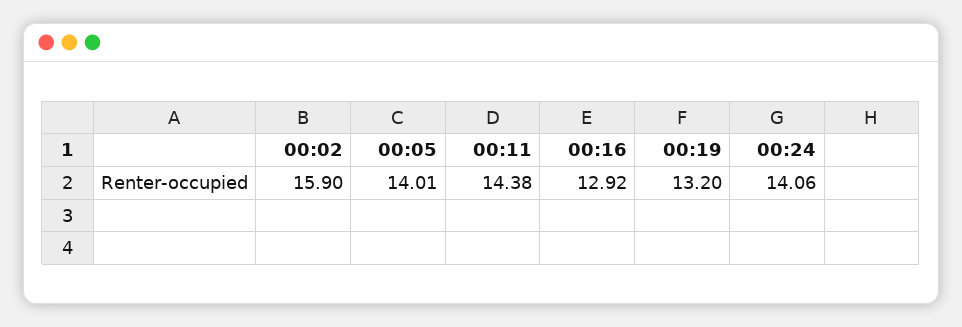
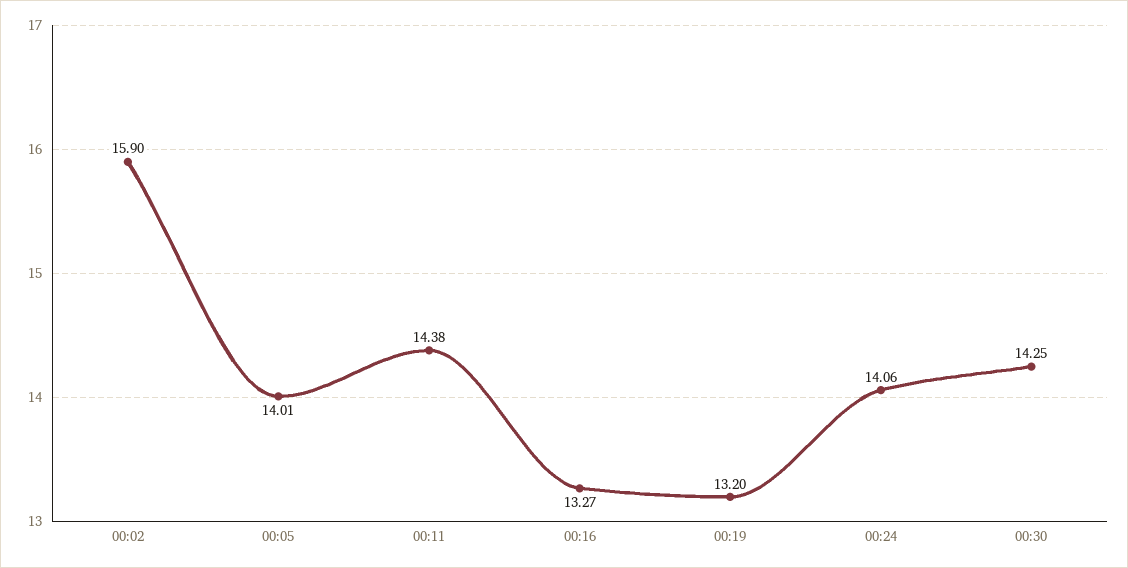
00:16: 12.92 -> 13.27
00:30: none -> 14.25

